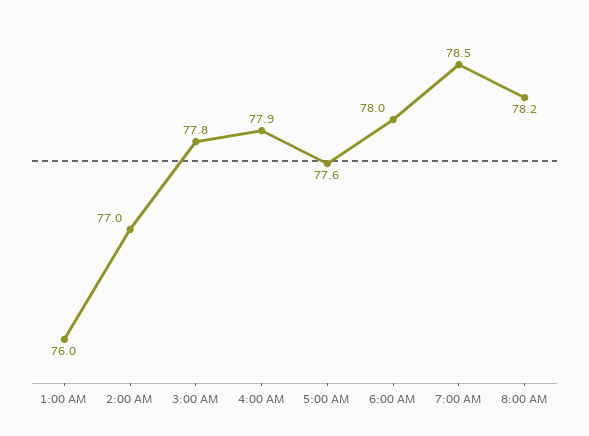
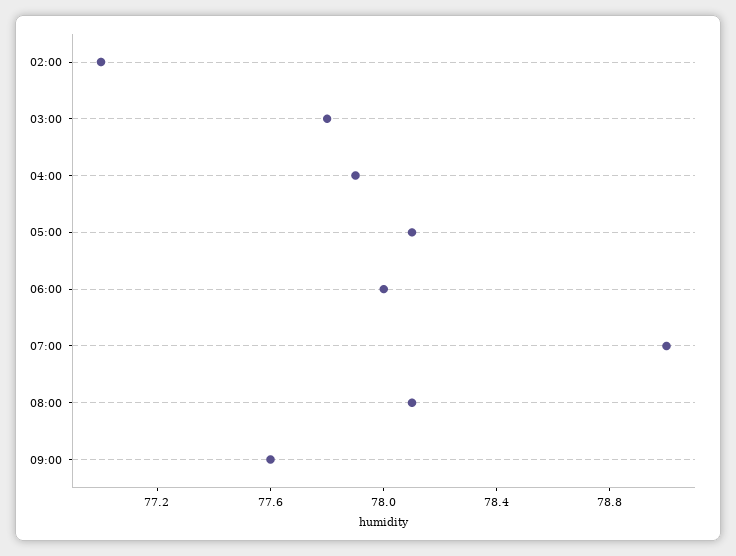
1:00 AM: 76 -> none
5:00 AM: 77.6 -> 78.1
7:00 AM: 78.5 -> 79
8:00 AM: 78.2 -> 78.1
09:00: none -> 77.6

